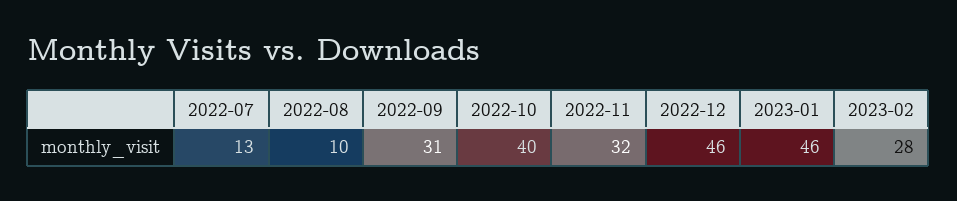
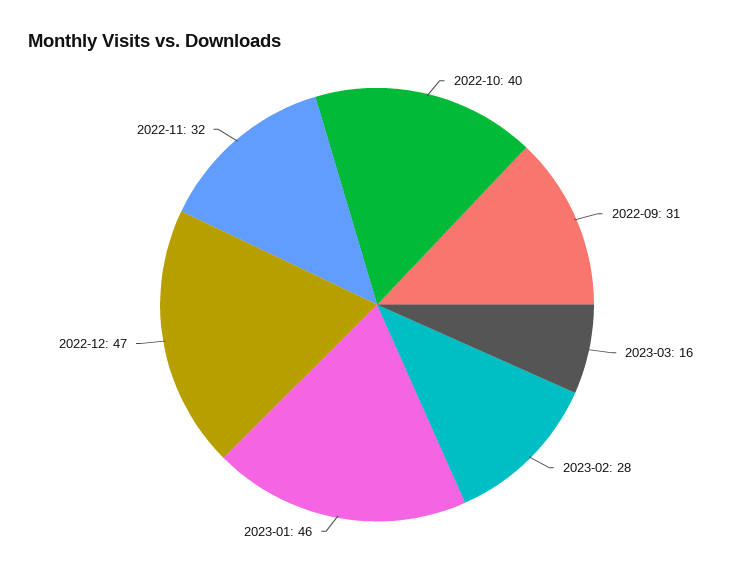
2022-07: 13 -> none
2022-08: 10 -> none
2022-12: 46 -> 47
2023-03: none -> 16

